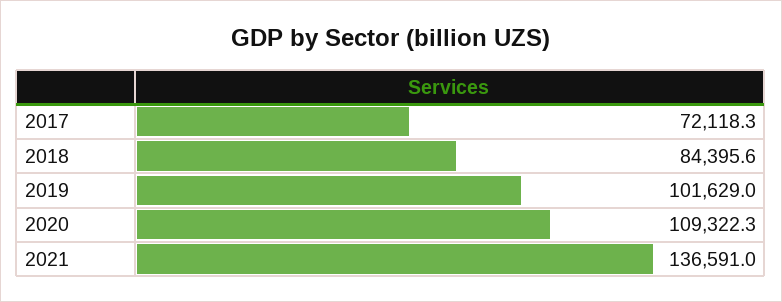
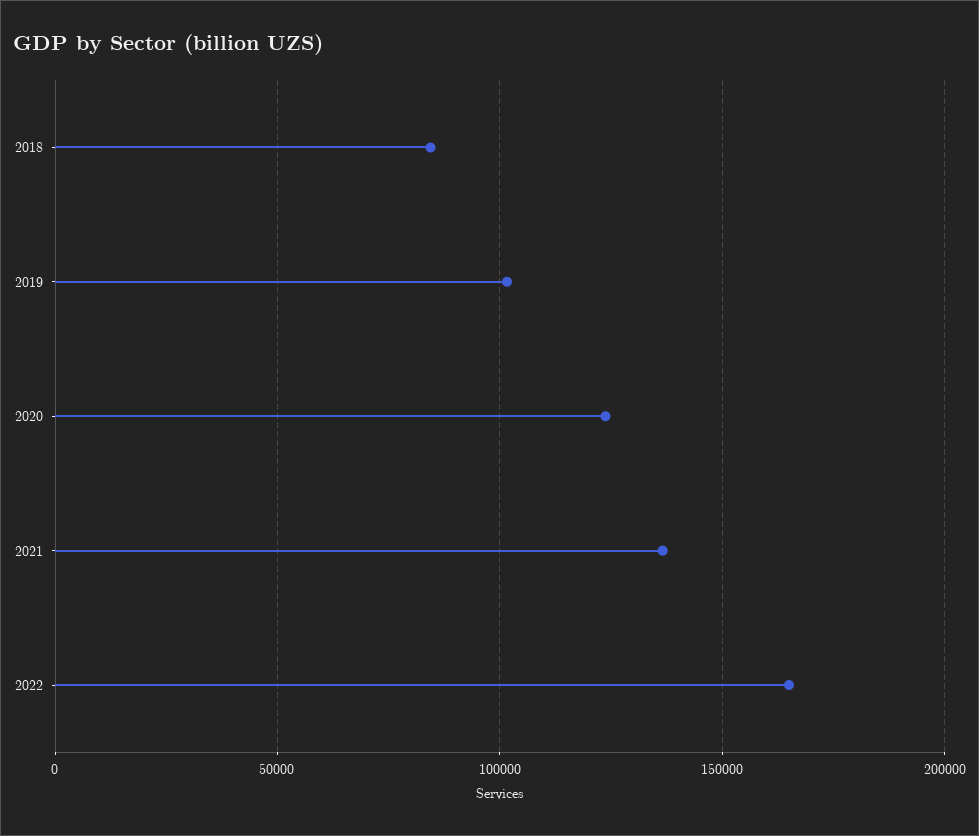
2017: 72118.3 -> none
2020: 109322.3 -> 125000
2022: none -> 165000

